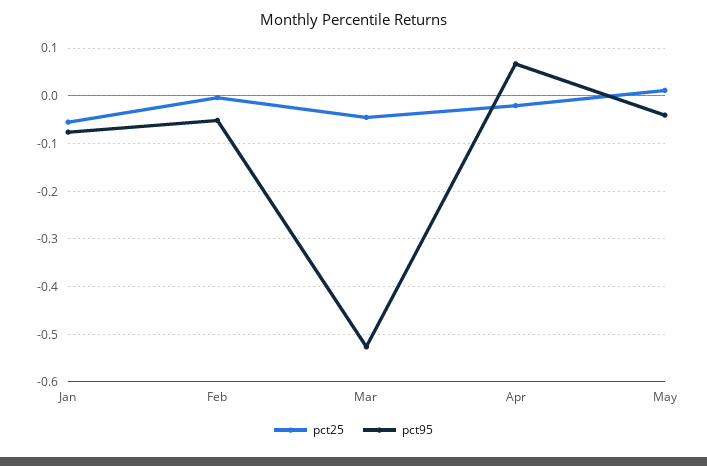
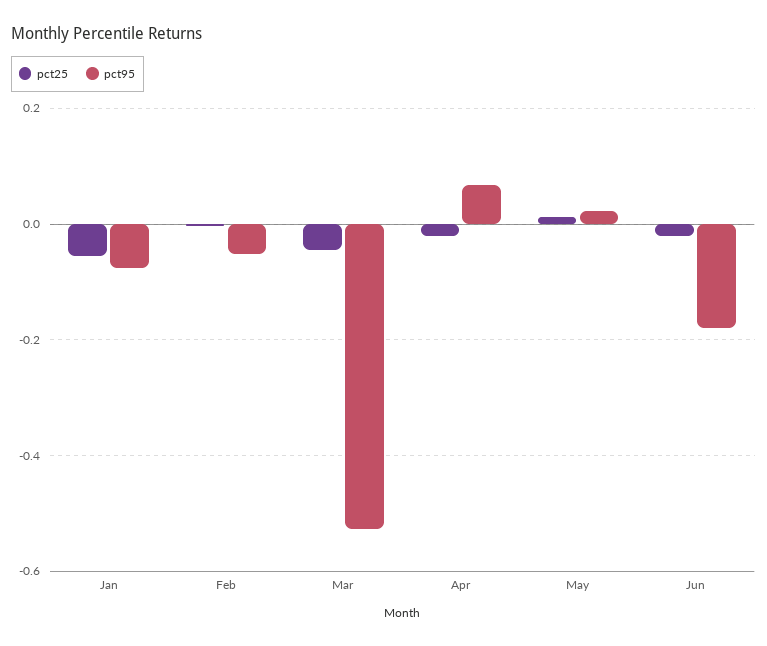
pct95, May: -0.04 -> 0.02
pct25, Jun: none -> -0.02
pct95, Jun: none -> -0.18

